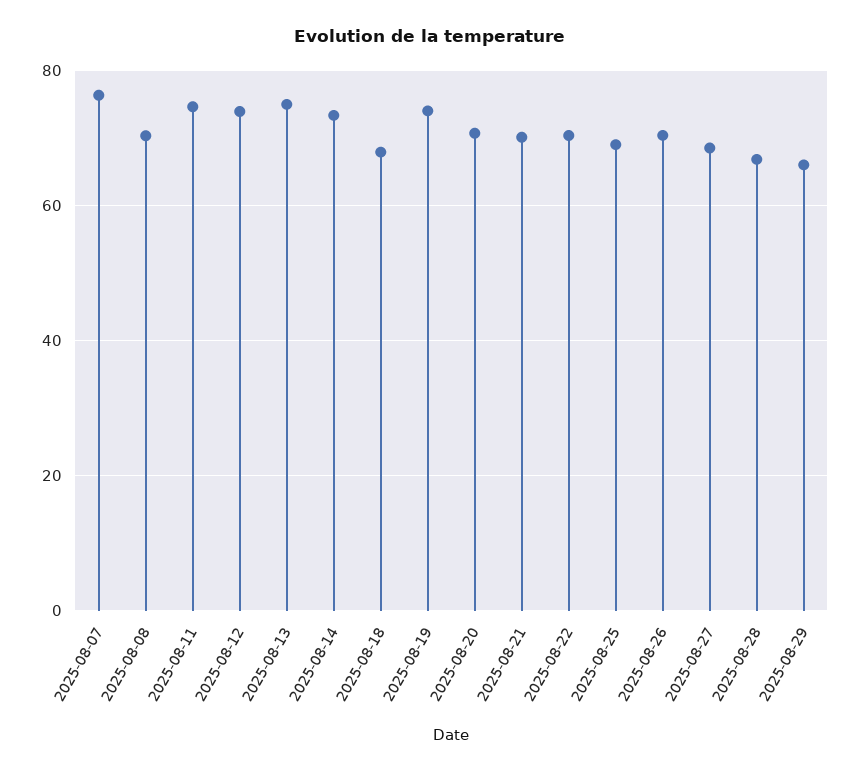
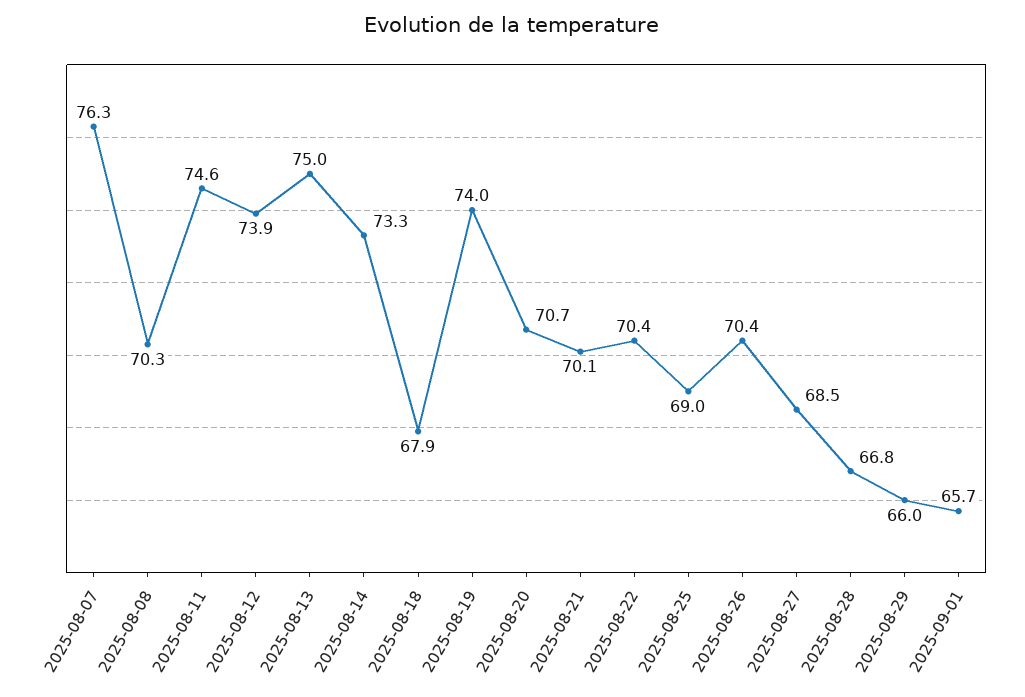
2025-09-01: none -> 65.7

